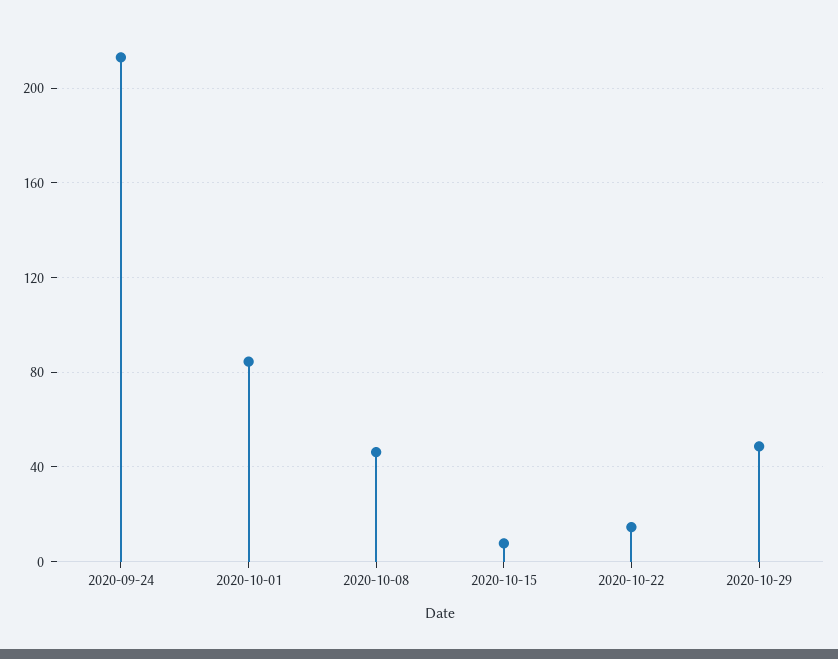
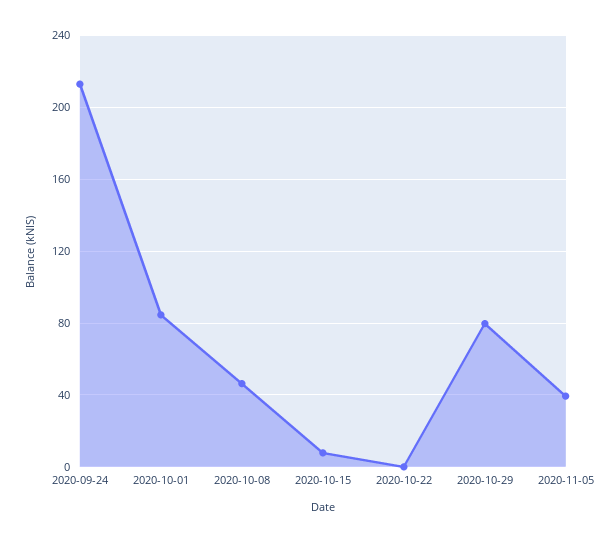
2020-10-22: 15 -> 0
2020-10-29: 50 -> 80
2020-11-05: none -> 40

